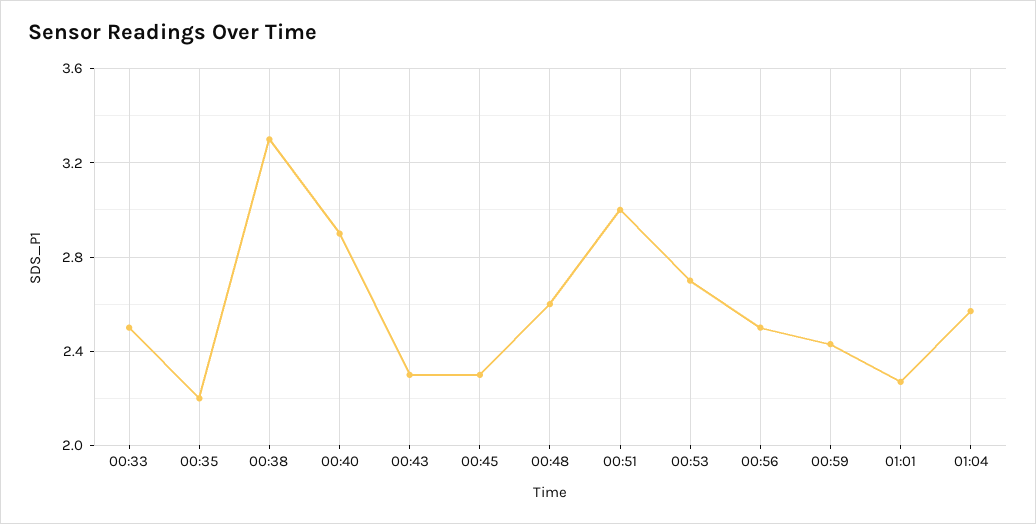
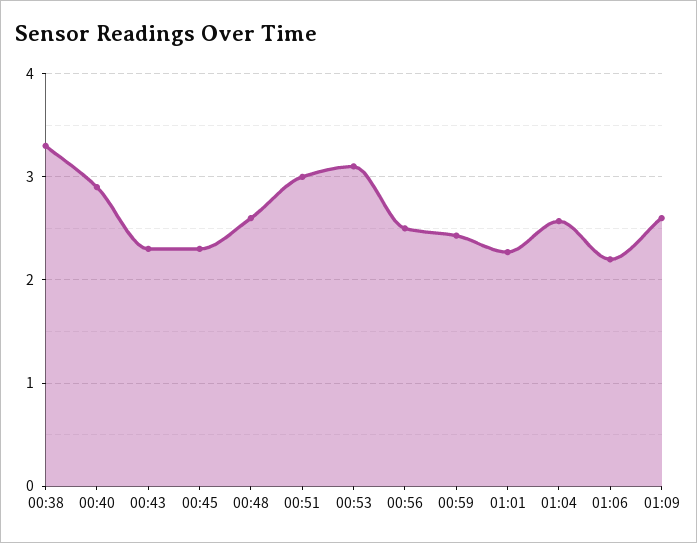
00:33: 2.5 -> none
00:35: 2.2 -> none
00:53: 2.7 -> 3.1
01:06: none -> 2.2
01:09: none -> 2.6

